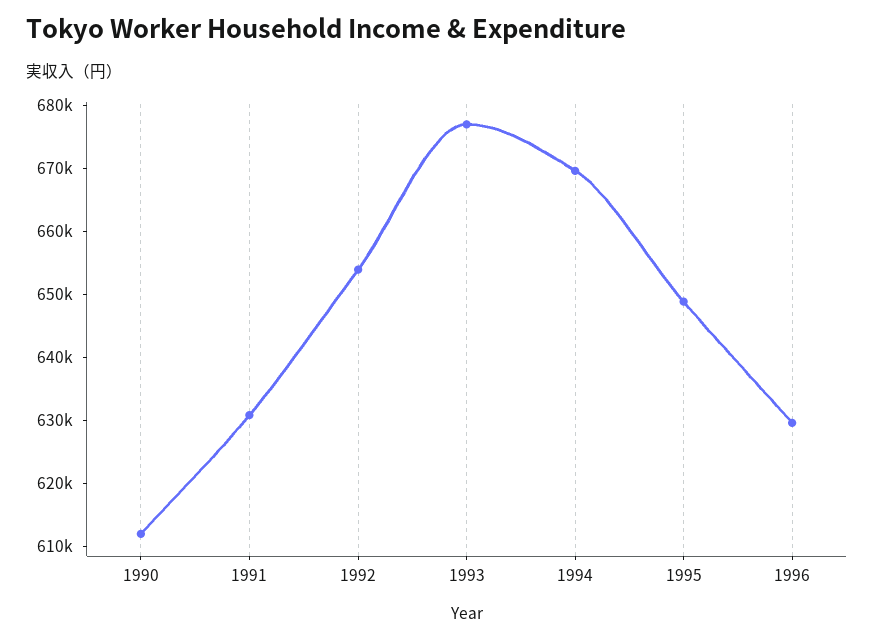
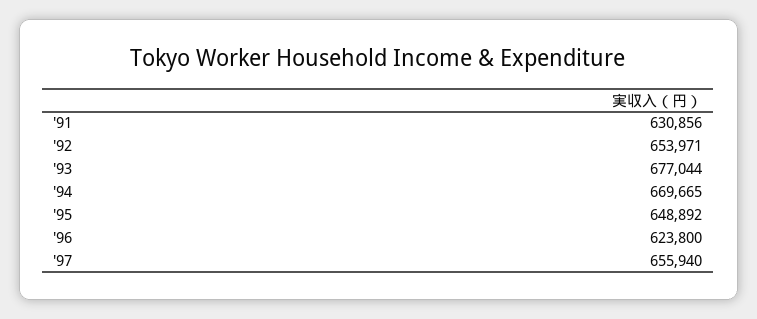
1990: 612000 -> none
1996: 630000 -> 623800
'97: none -> 655940

